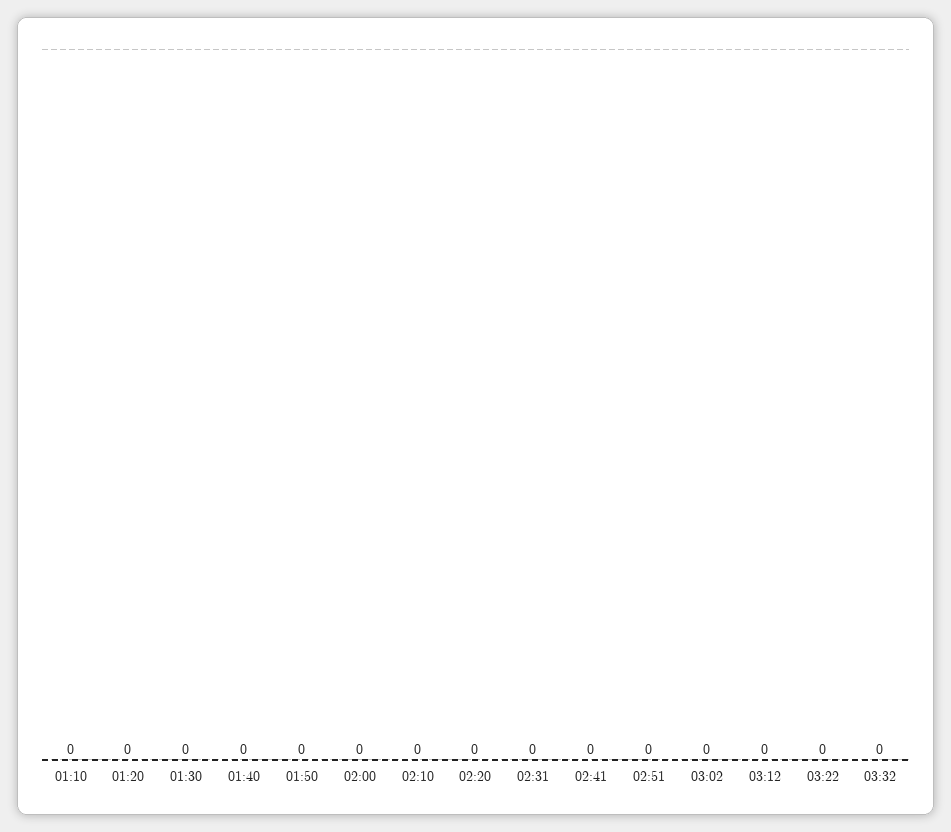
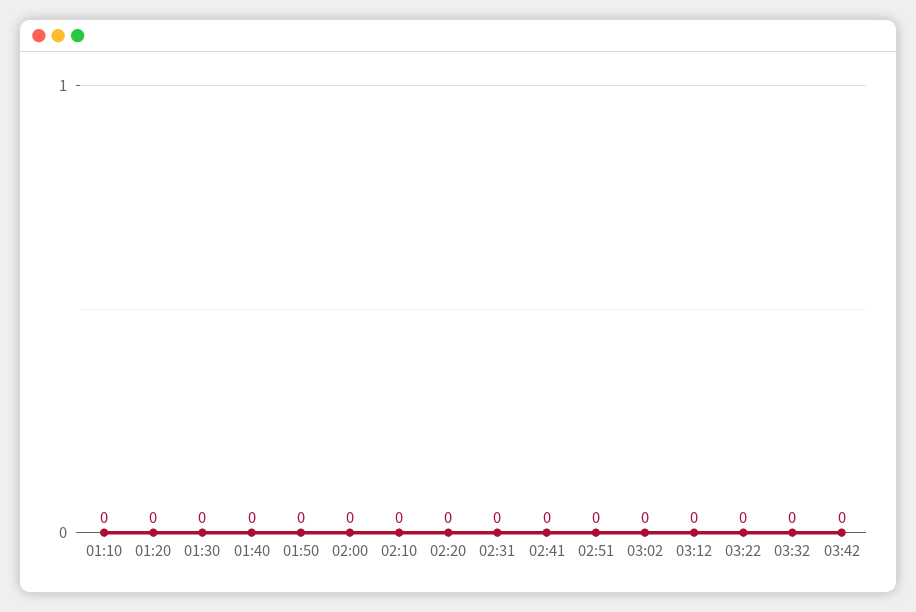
03:42: none -> 0

